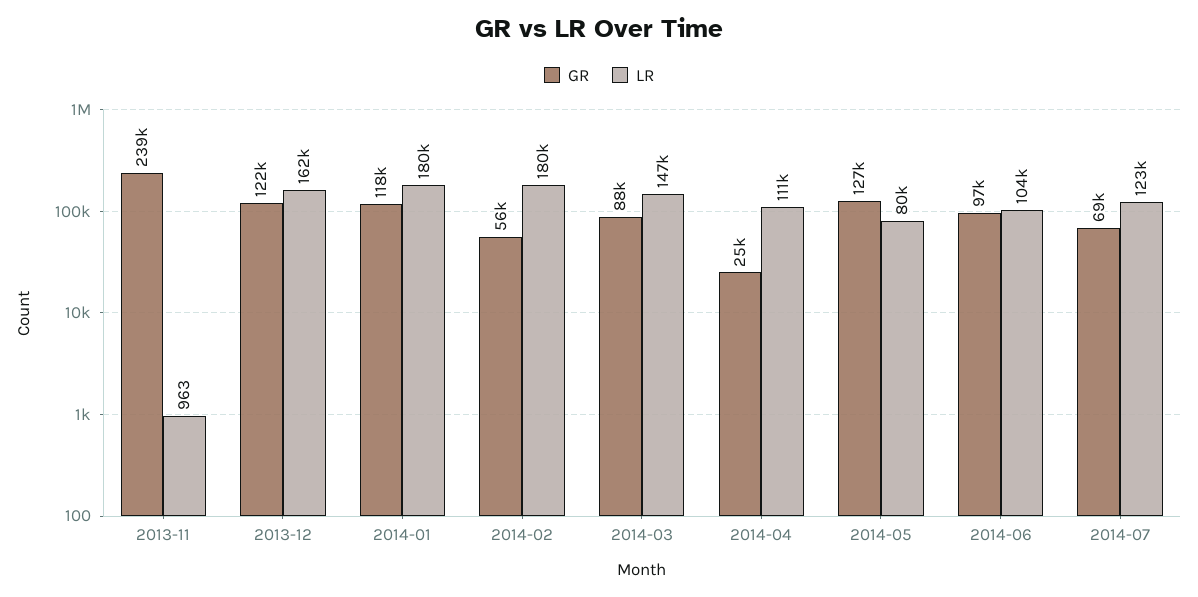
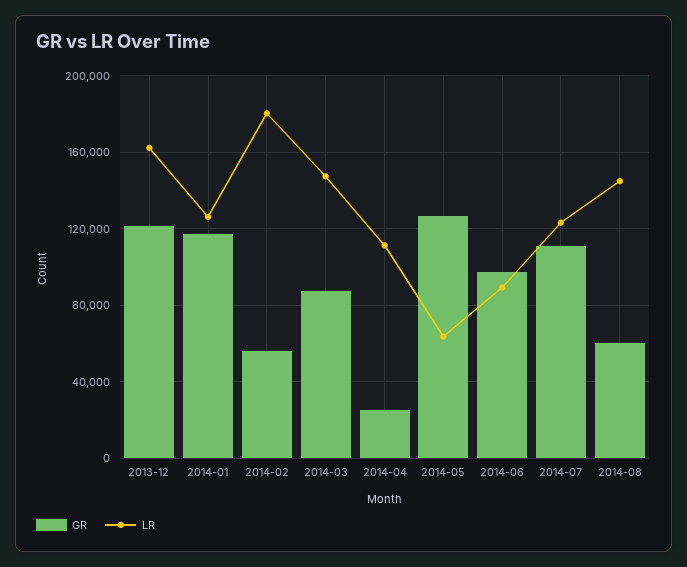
GR, 2013-11: 239000 -> none
LR, 2013-11: 963 -> none
LR, 2014-01: 180000 -> 125000
LR, 2014-05: 80000 -> 65000
LR, 2014-06: 104000 -> 90000
GR, 2014-07: 69000 -> 110000
GR, 2014-08: none -> 60000
LR, 2014-08: none -> 145000

